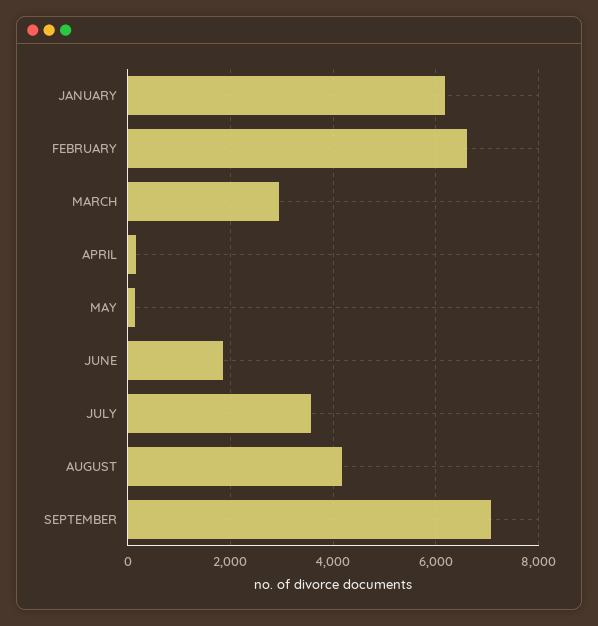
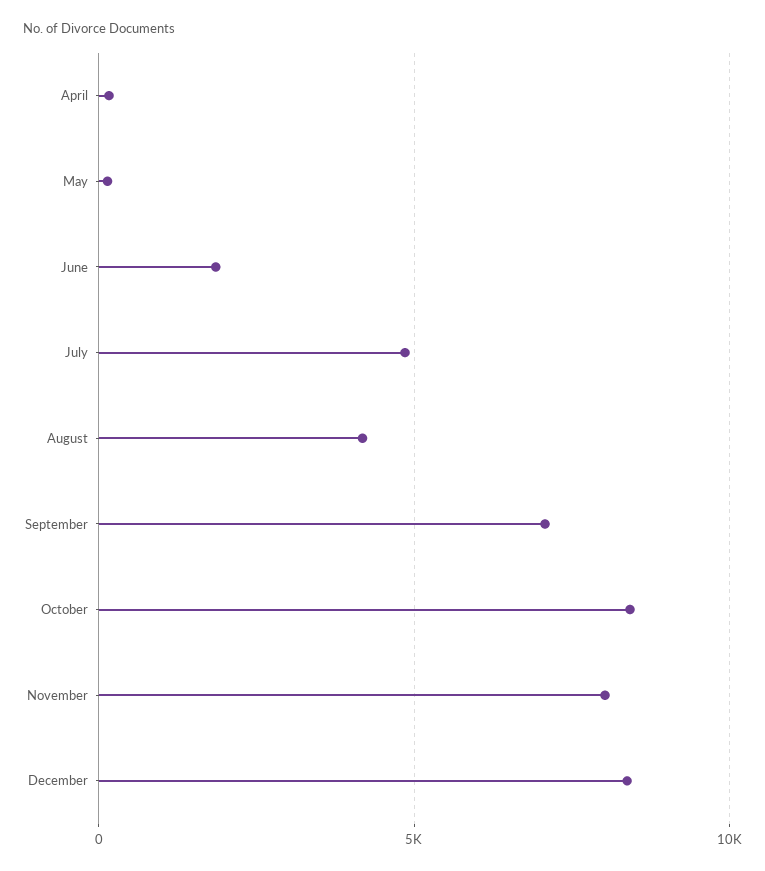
JANUARY: 6200 -> none
FEBRUARY: 6600 -> none
MARCH: 3000 -> none
JULY: 3600 -> 5000
October: none -> 8500
November: none -> 8000
December: none -> 8500

